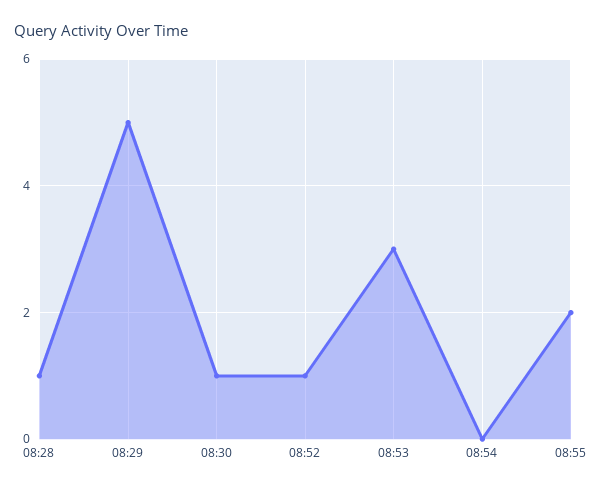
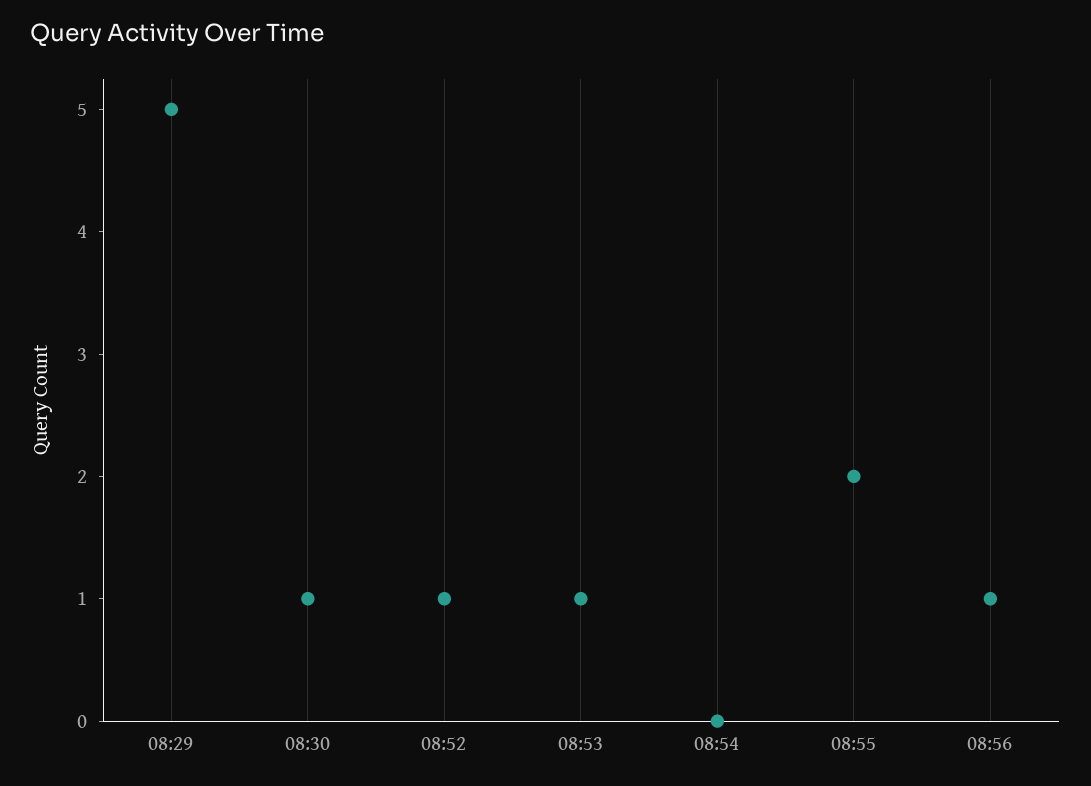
08:28: 1 -> none
08:53: 3 -> 1
08:56: none -> 1

